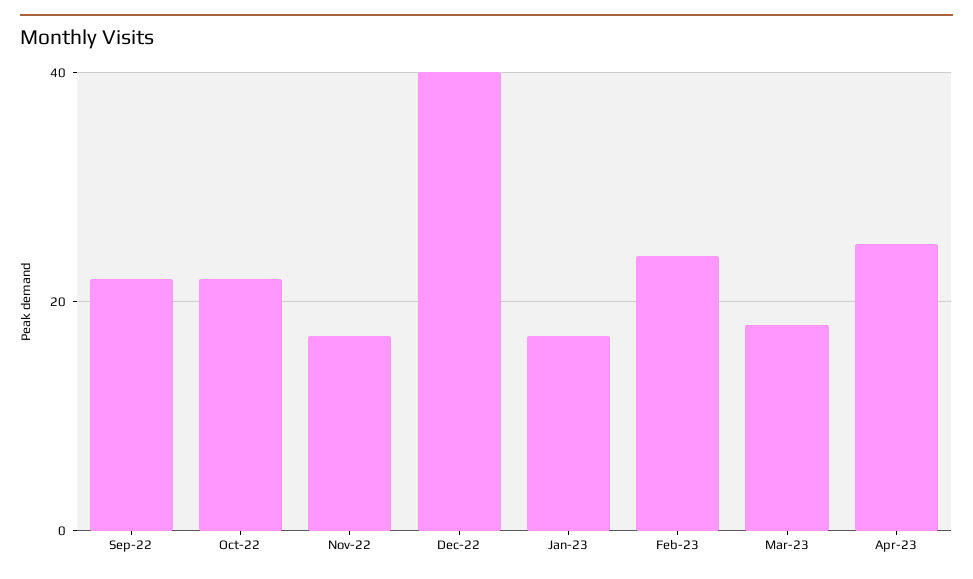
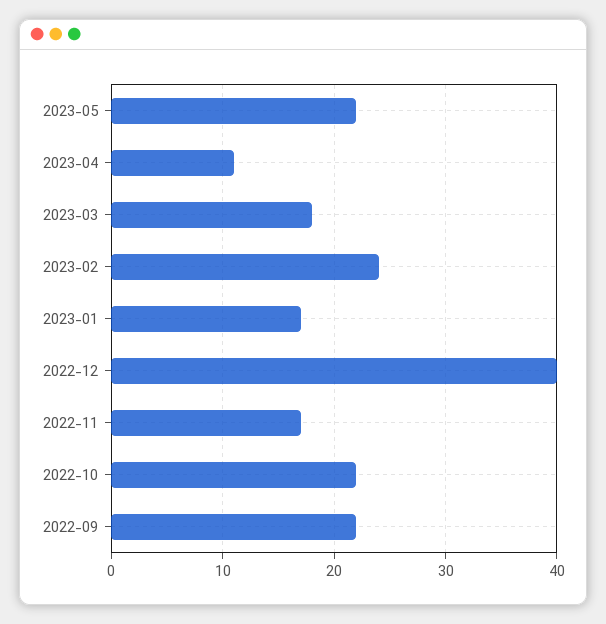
Apr-23: 25 -> 11
2023-05: none -> 22

